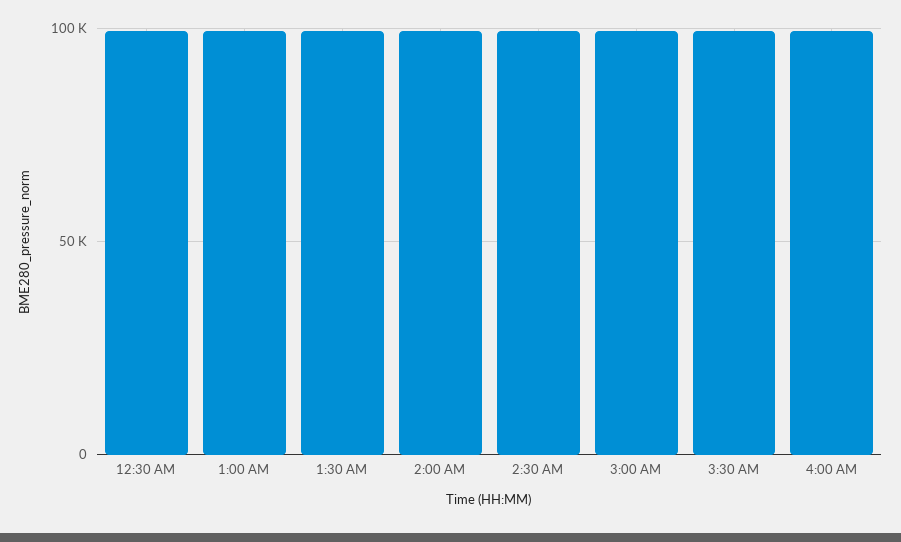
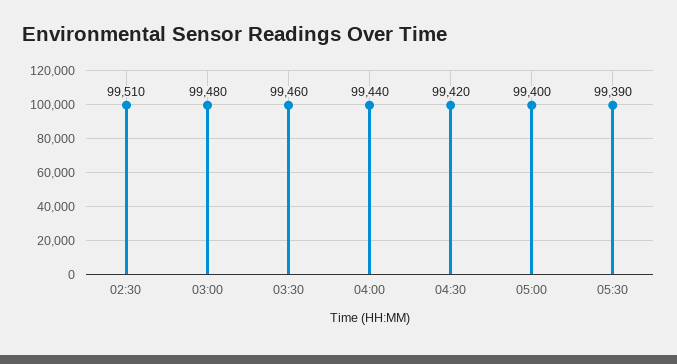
12:30 AM: 100000 -> none
1:00 AM: 100000 -> none
1:30 AM: 100000 -> none
2:00 AM: 100000 -> none
04:30: none -> 99420
05:00: none -> 99400
05:30: none -> 99390

